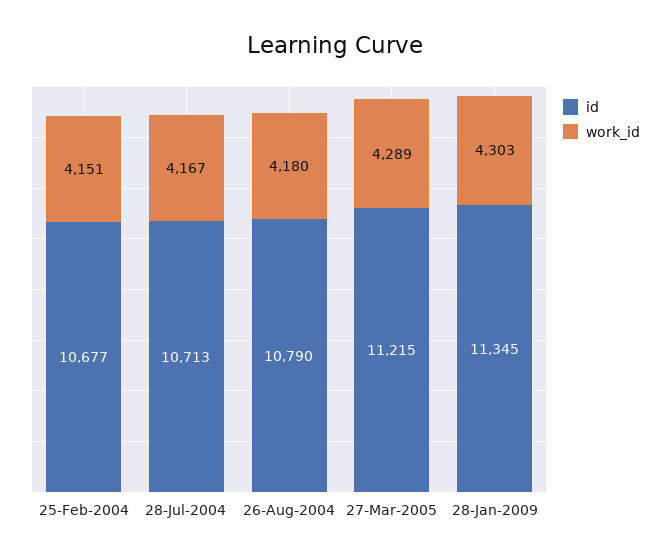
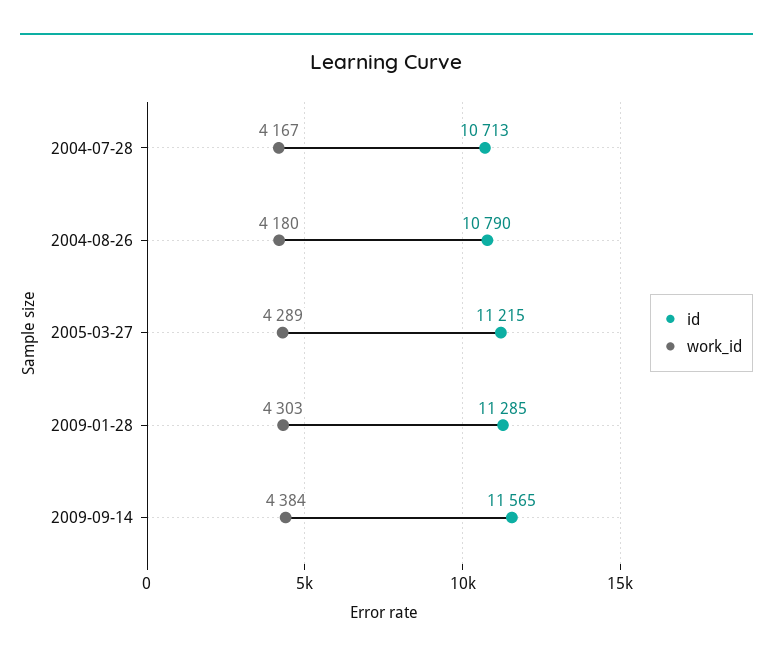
id, 25-Feb-2004: 10677 -> none
work_id, 25-Feb-2004: 4151 -> none
id, 28-Jan-2009: 11345 -> 11285
id, 2009-09-14: none -> 11565
work_id, 2009-09-14: none -> 4384

